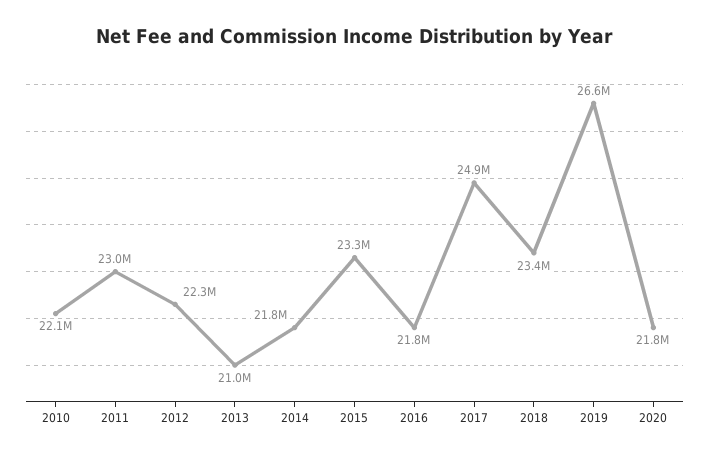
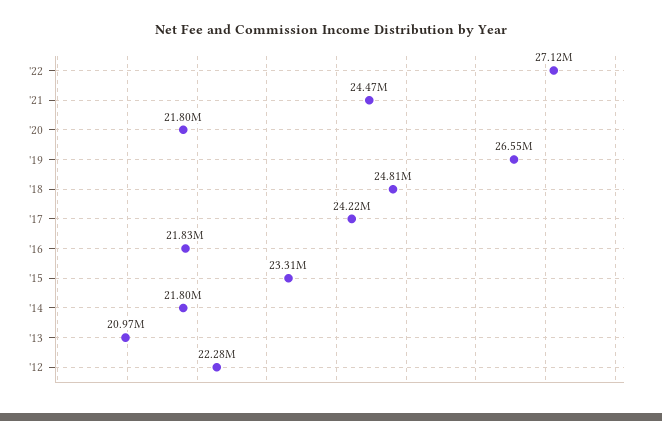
2010: 22100000 -> none
2011: 23000000 -> none
2017: 24900000 -> 24220000
2018: 23400000 -> 24810000
'22: none -> 27120000
'21: none -> 24470000

